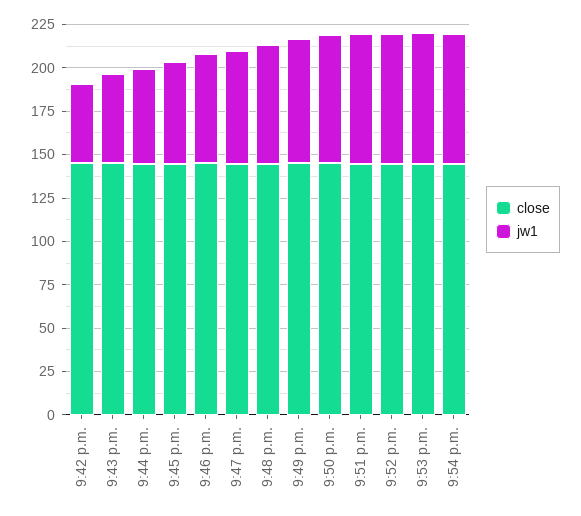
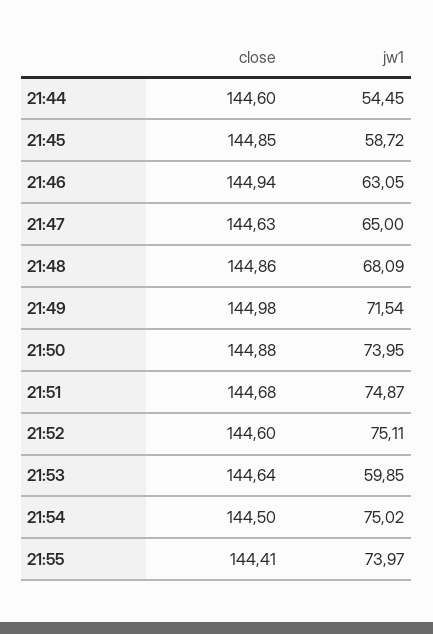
close, 9:42 p.m.: 145 -> none
jw1, 9:42 p.m.: 45 -> none
close, 9:43 p.m.: 145 -> none
jw1, 9:43 p.m.: 50 -> none
jw1, 9:53 p.m.: 75 -> 59.85
close, 21:55: none -> 144.41
jw1, 21:55: none -> 73.97

